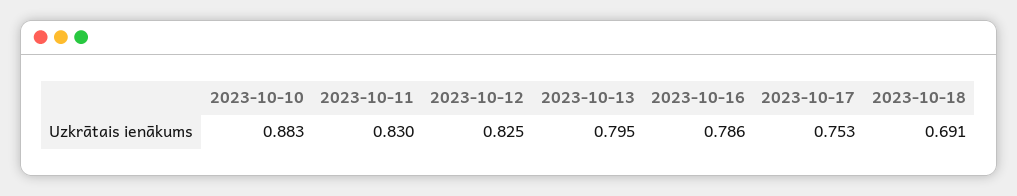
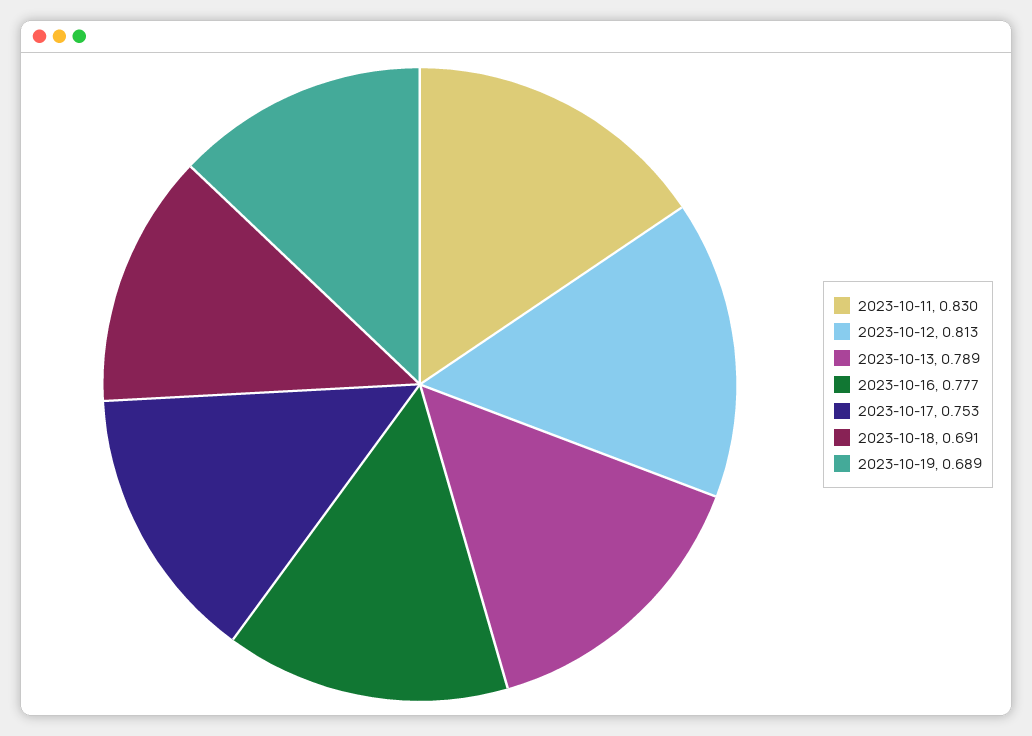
2023-10-10: 0.883 -> none
2023-10-12: 0.825 -> 0.813
2023-10-13: 0.795 -> 0.789
2023-10-16: 0.786 -> 0.777
2023-10-19: none -> 0.689

